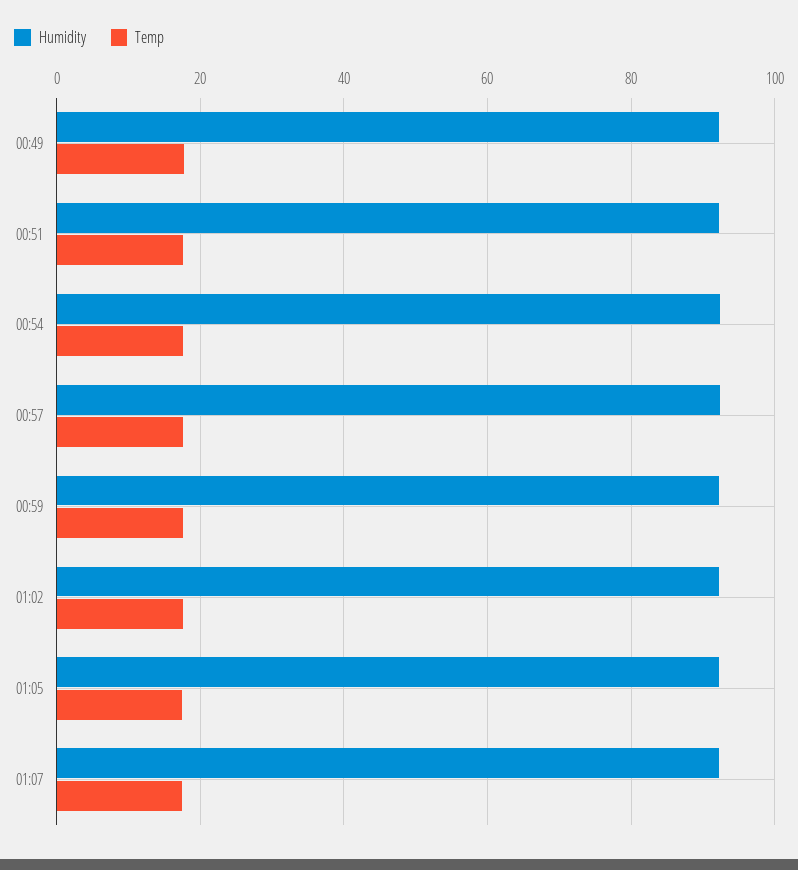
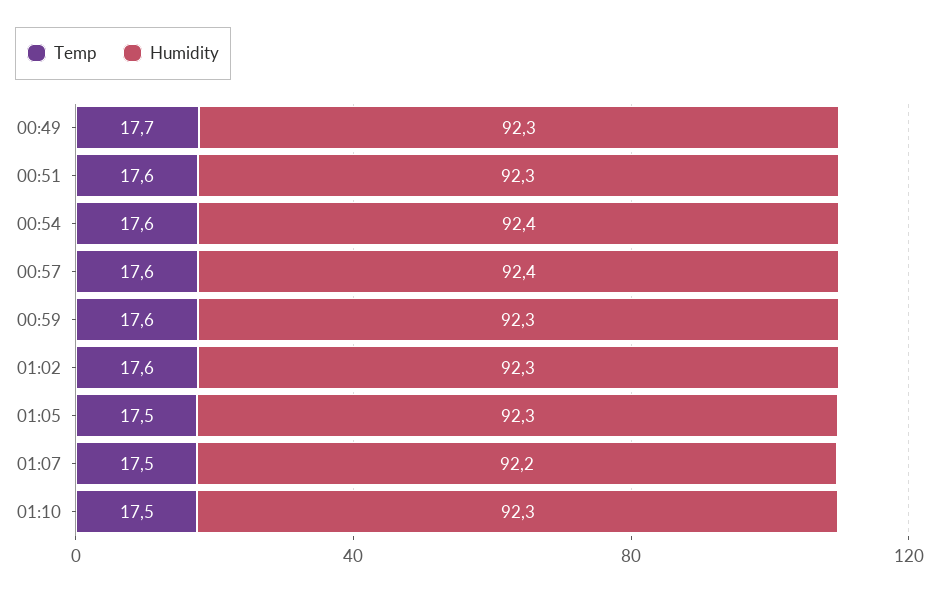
Temp, 01:10: none -> 17.5
Humidity, 01:10: none -> 92.3

